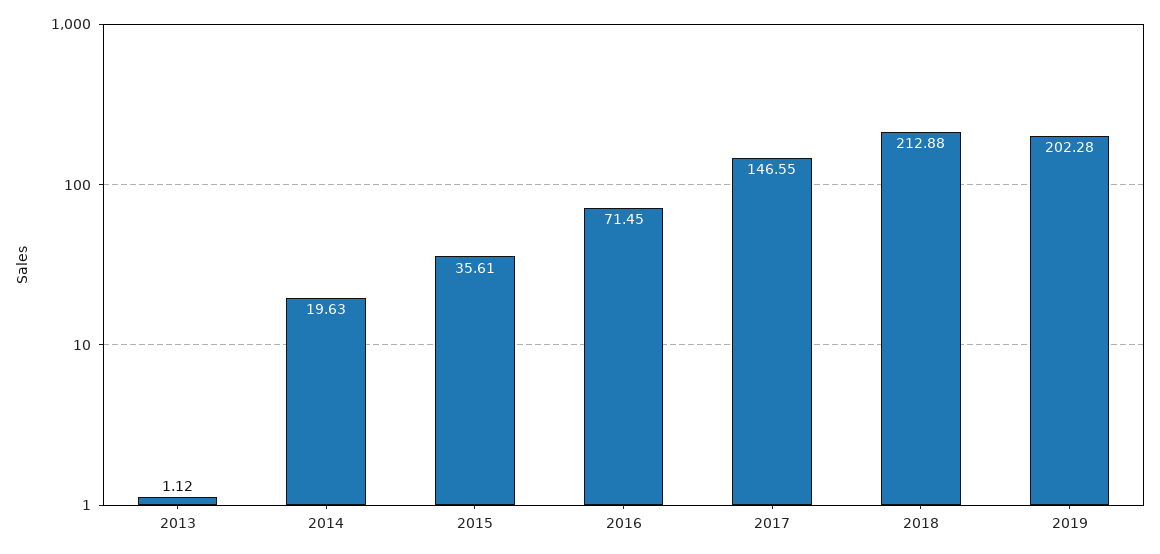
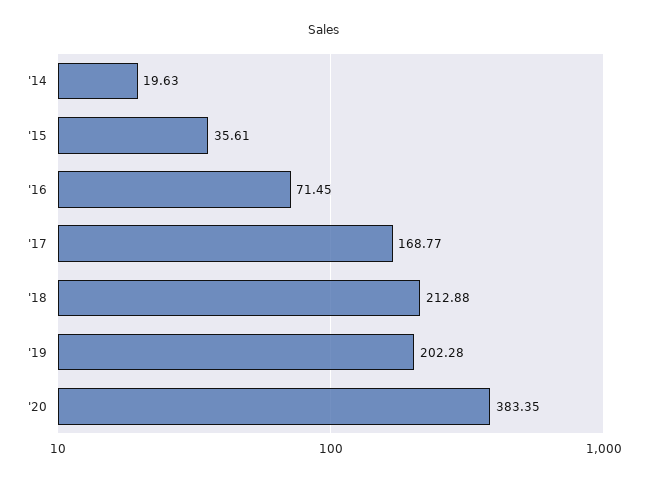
2013: 1.12 -> none
2017: 146.55 -> 168.77
'20: none -> 383.35

